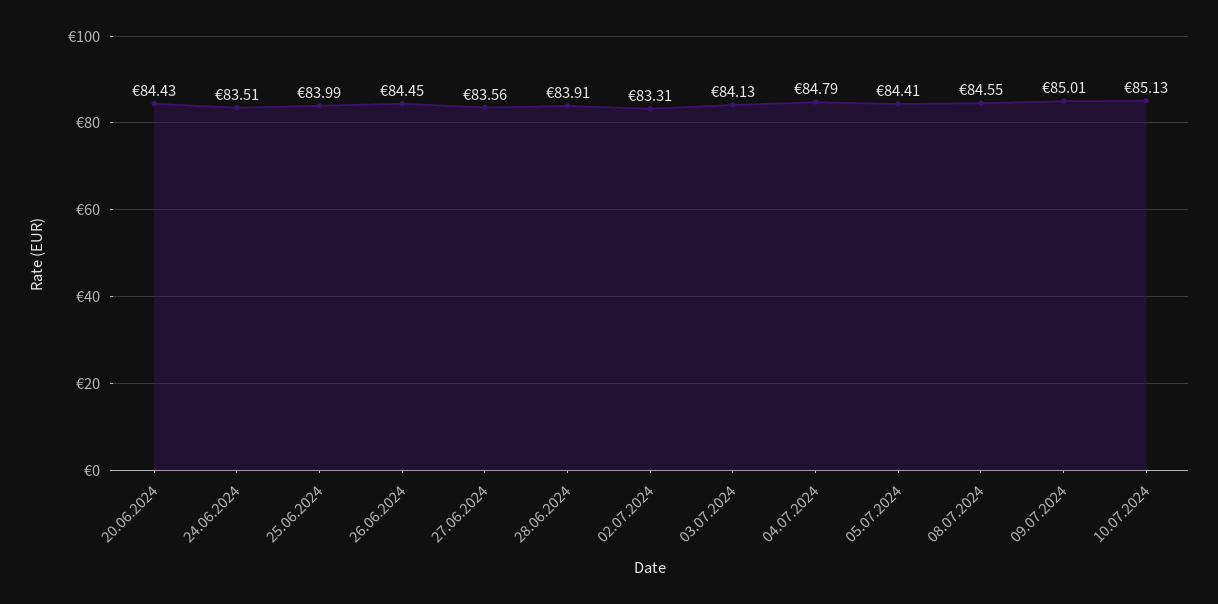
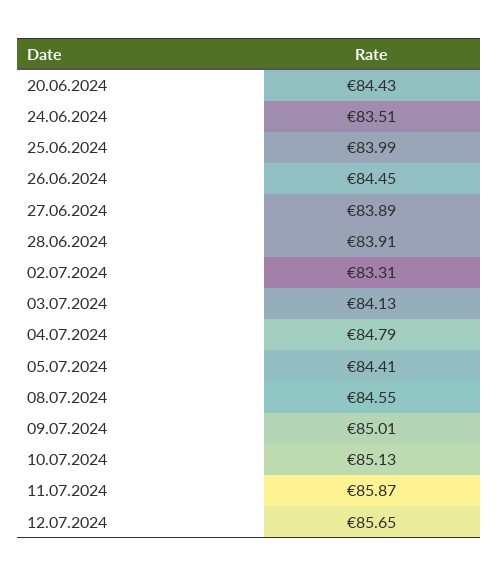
27.06.2024: 83.56 -> 83.89
11.07.2024: none -> 85.87
12.07.2024: none -> 85.65

